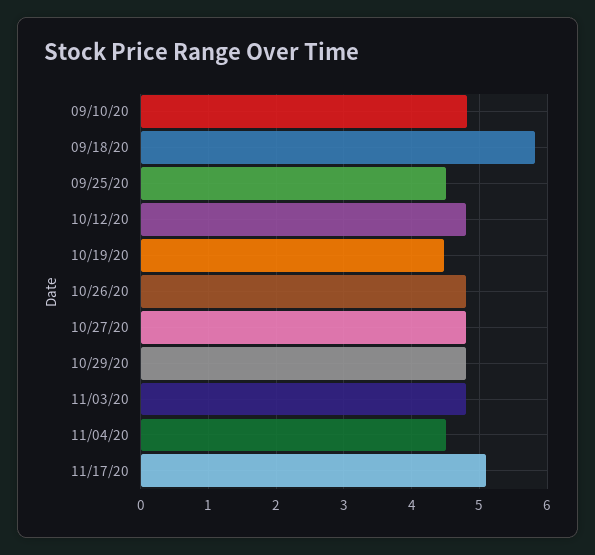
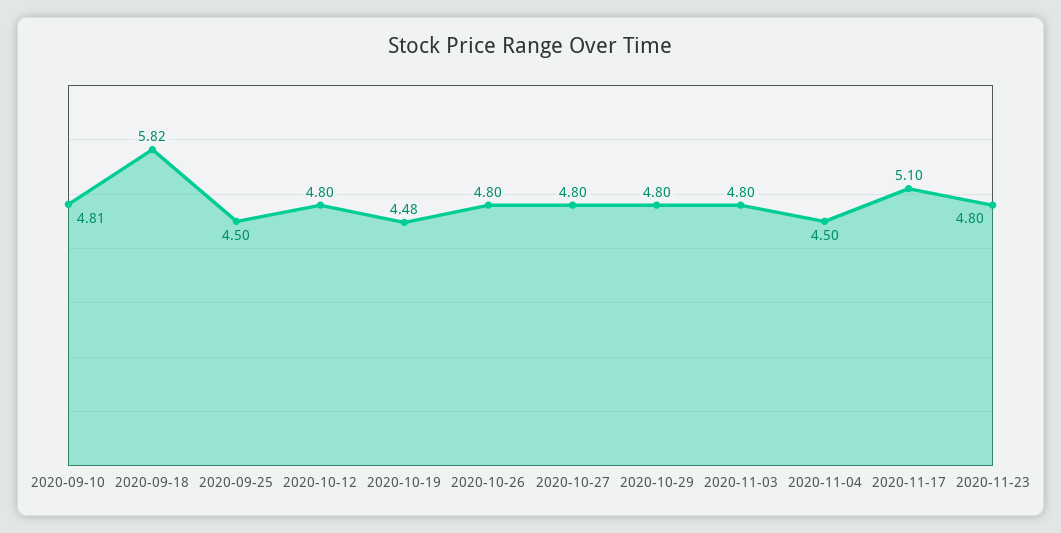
2020-11-23: none -> 4.8

